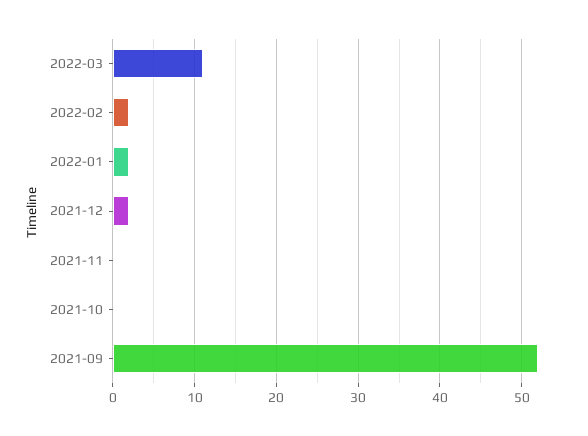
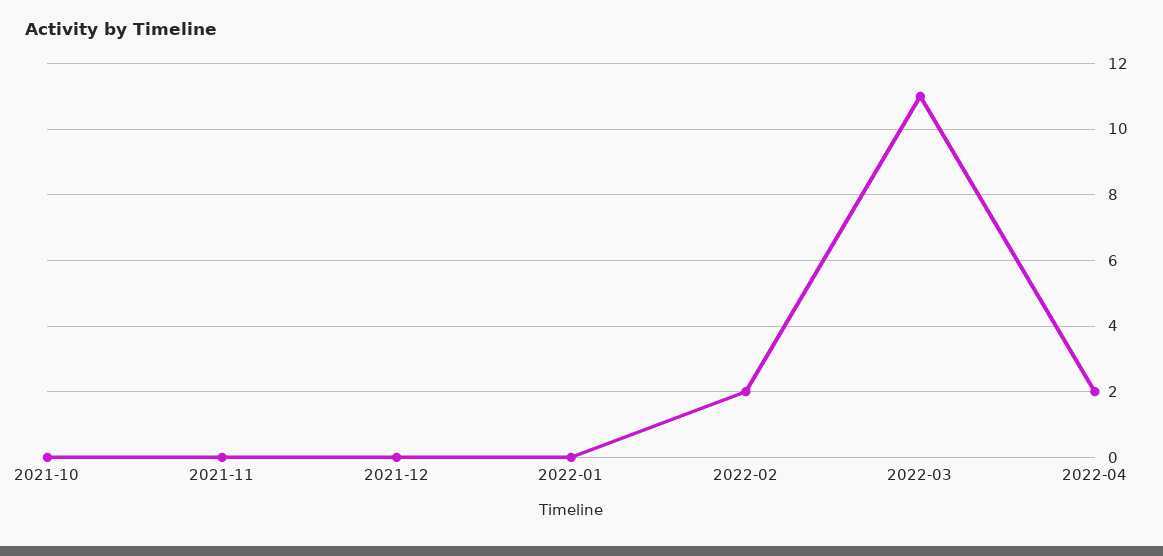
2022-01: 2 -> 0
2021-12: 2 -> 0
2021-09: 52 -> none
2022-04: none -> 2

